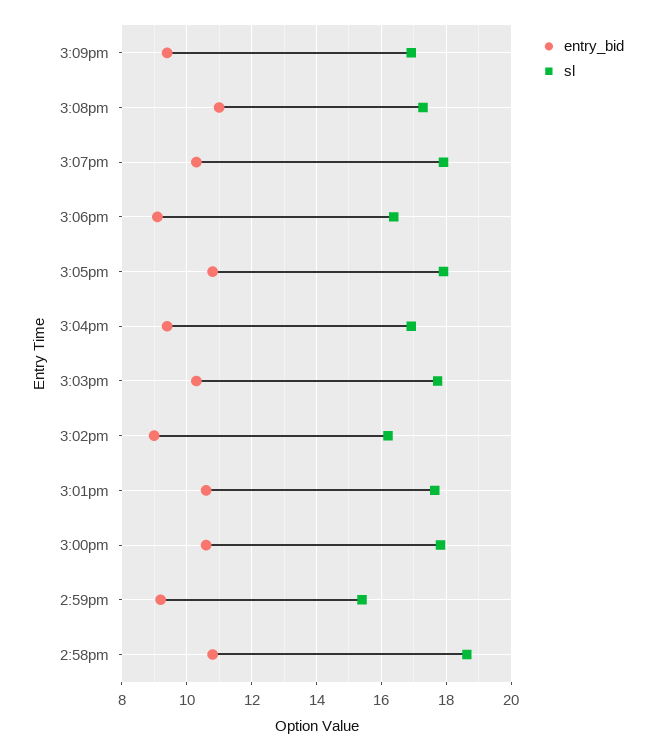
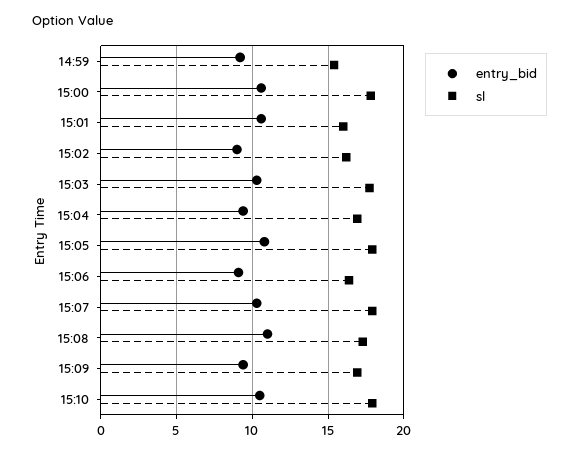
sl, 3:01pm: 17.6 -> 16
entry_bid, 2:58pm: 10.8 -> none
sl, 2:58pm: 18.6 -> none
entry_bid, 15:10: none -> 10.5
sl, 15:10: none -> 18

